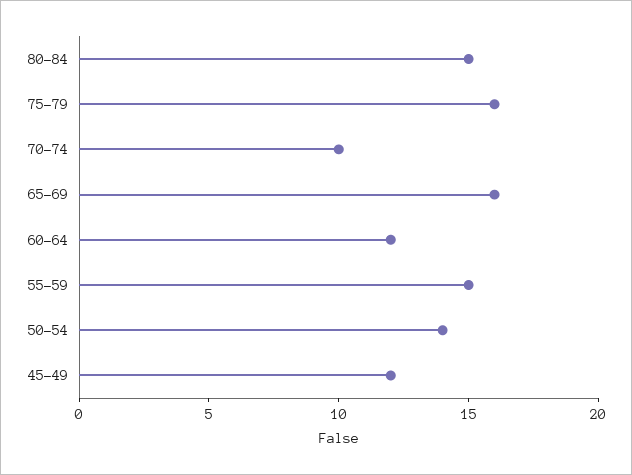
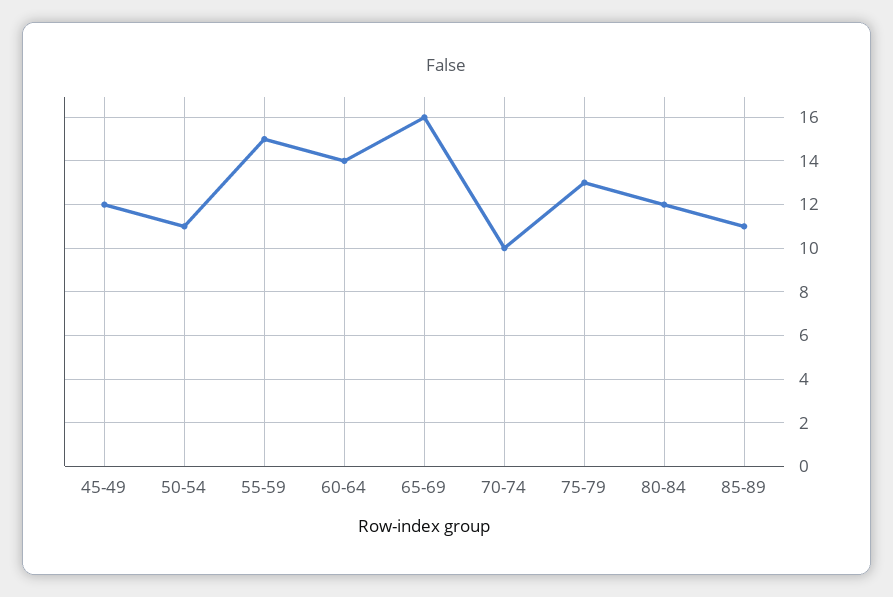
80-84: 15 -> 12
75-79: 16 -> 13
60-64: 12 -> 14
50-54: 14 -> 11
85-89: none -> 11

